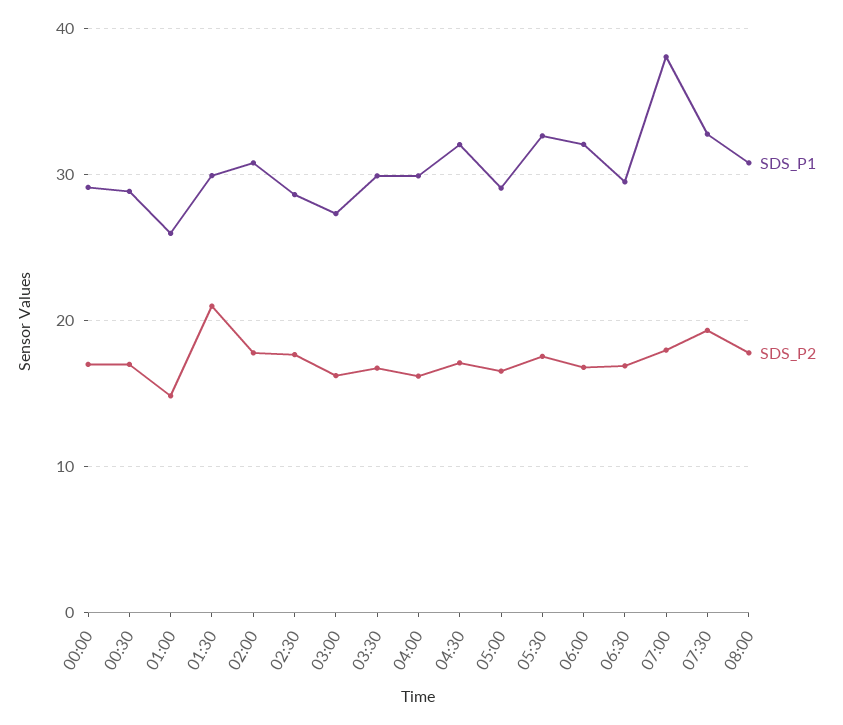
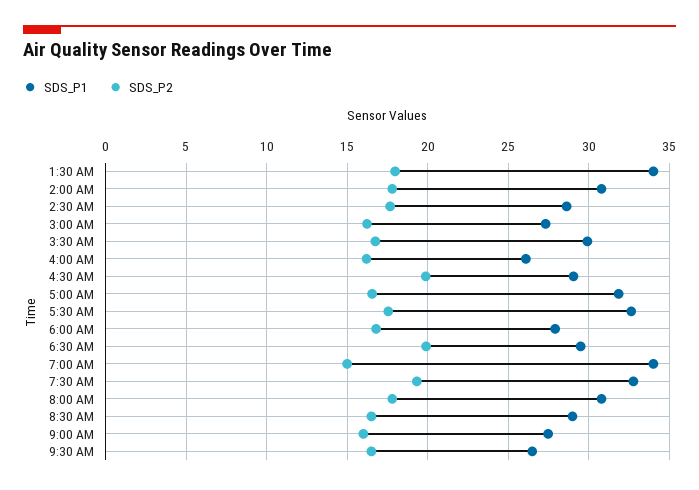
SDS_P1, 00:00: 29 -> none
SDS_P2, 00:00: 17 -> none
SDS_P1, 00:30: 29 -> none
SDS_P2, 00:30: 17 -> none
SDS_P1, 01:00: 26 -> none
SDS_P2, 01:00: 15 -> none
SDS_P1, 01:30: 30 -> 34
SDS_P2, 01:30: 21 -> 18
SDS_P1, 04:00: 30 -> 26
SDS_P1, 04:30: 32 -> 29
SDS_P2, 04:30: 17 -> 20
SDS_P1, 05:00: 29 -> 32
SDS_P1, 06:00: 32 -> 28
SDS_P2, 06:30: 17 -> 20
SDS_P1, 07:00: 38 -> 34
SDS_P2, 07:00: 18 -> 15
SDS_P1, 8:30 AM: none -> 29
SDS_P2, 8:30 AM: none -> 16.5
SDS_P1, 9:00 AM: none -> 27.5
SDS_P2, 9:00 AM: none -> 16
SDS_P1, 9:30 AM: none -> 26.5
SDS_P2, 9:30 AM: none -> 16.5

